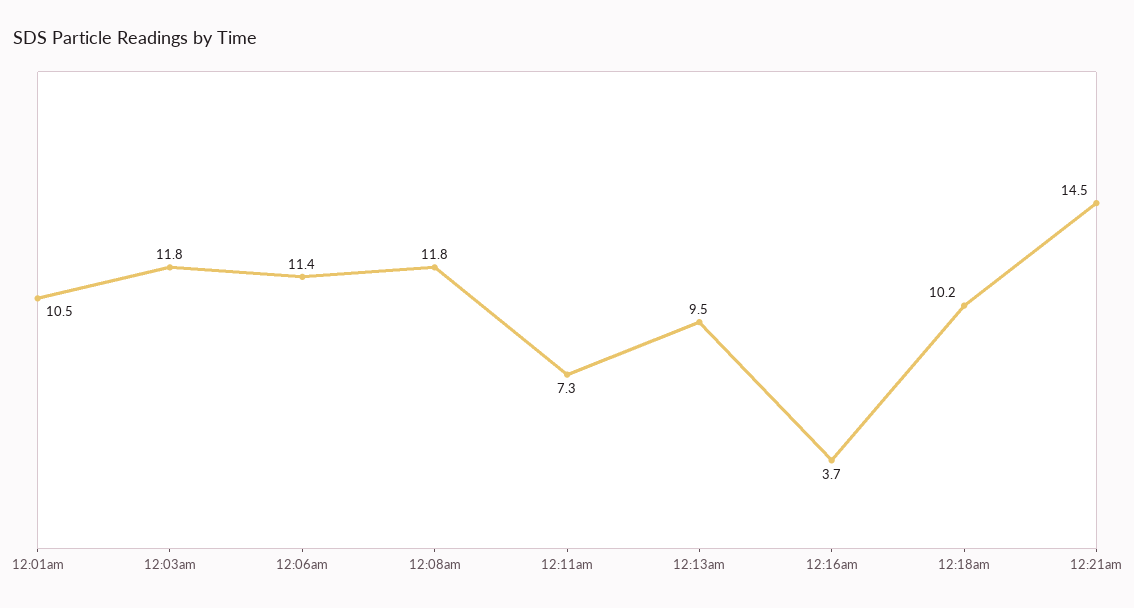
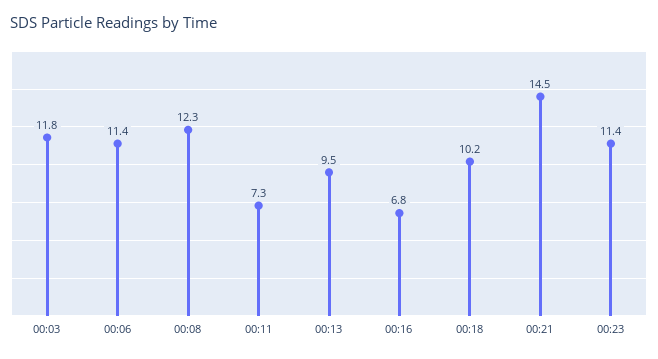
12:01am: 10.5 -> none
12:08am: 11.8 -> 12.3
12:16am: 3.7 -> 6.8
00:23: none -> 11.4

